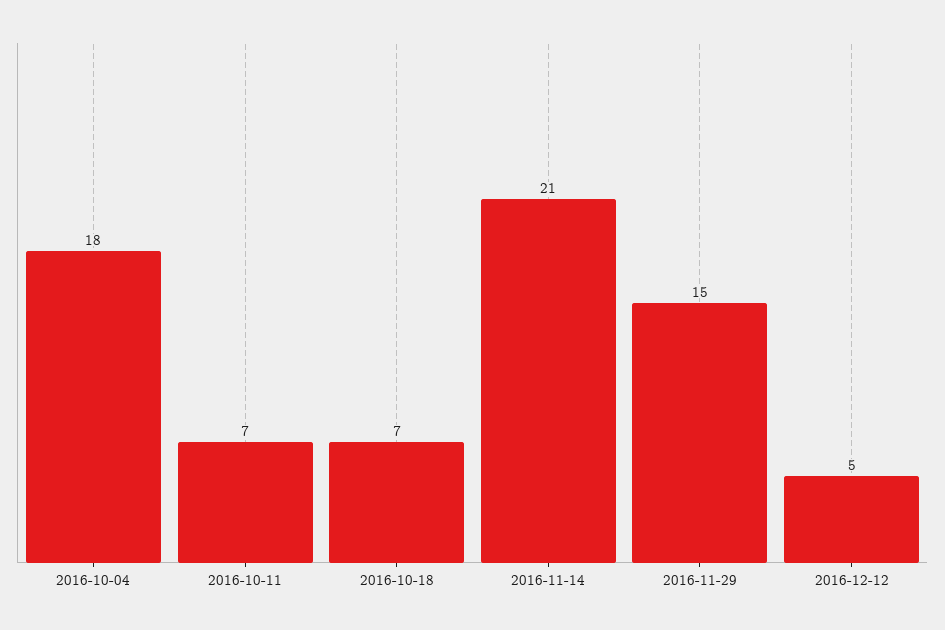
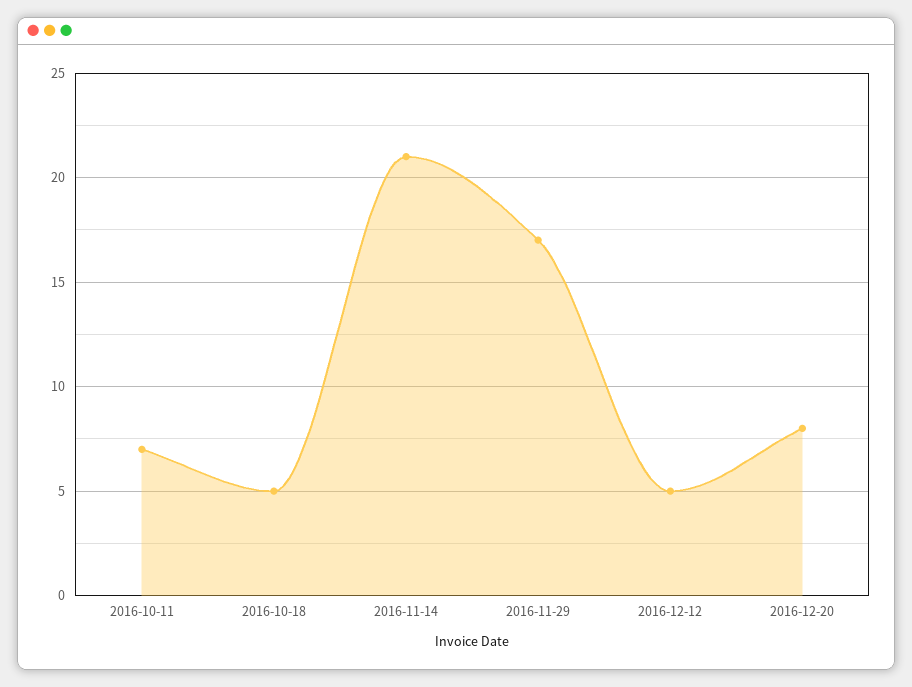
2016-10-04: 18 -> none
2016-10-18: 7 -> 5
2016-11-29: 15 -> 17
2016-12-20: none -> 8

